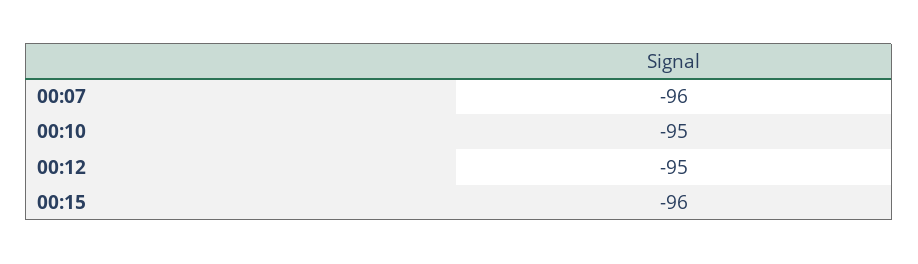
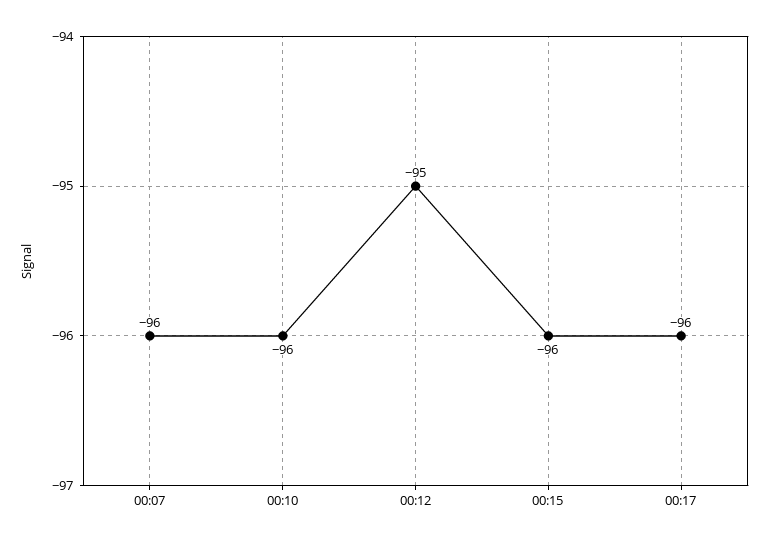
00:10: -95 -> -96
00:17: none -> -96

